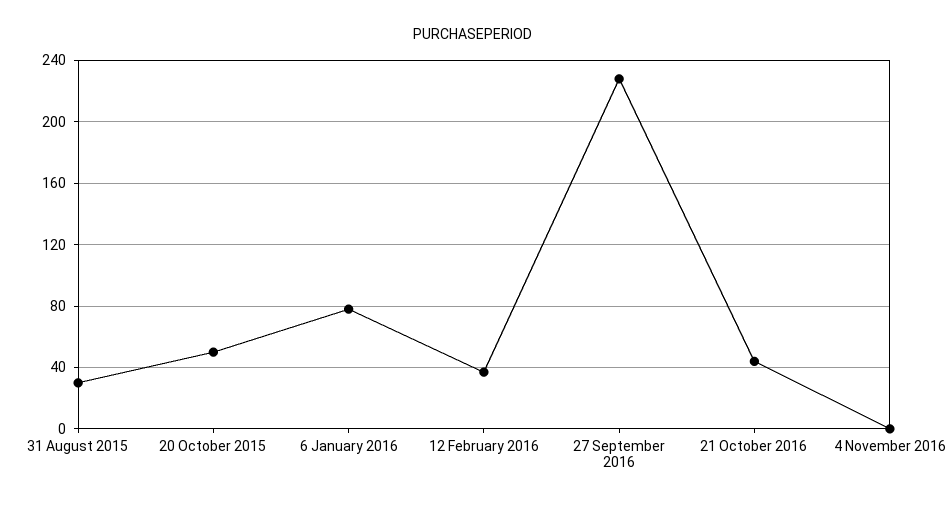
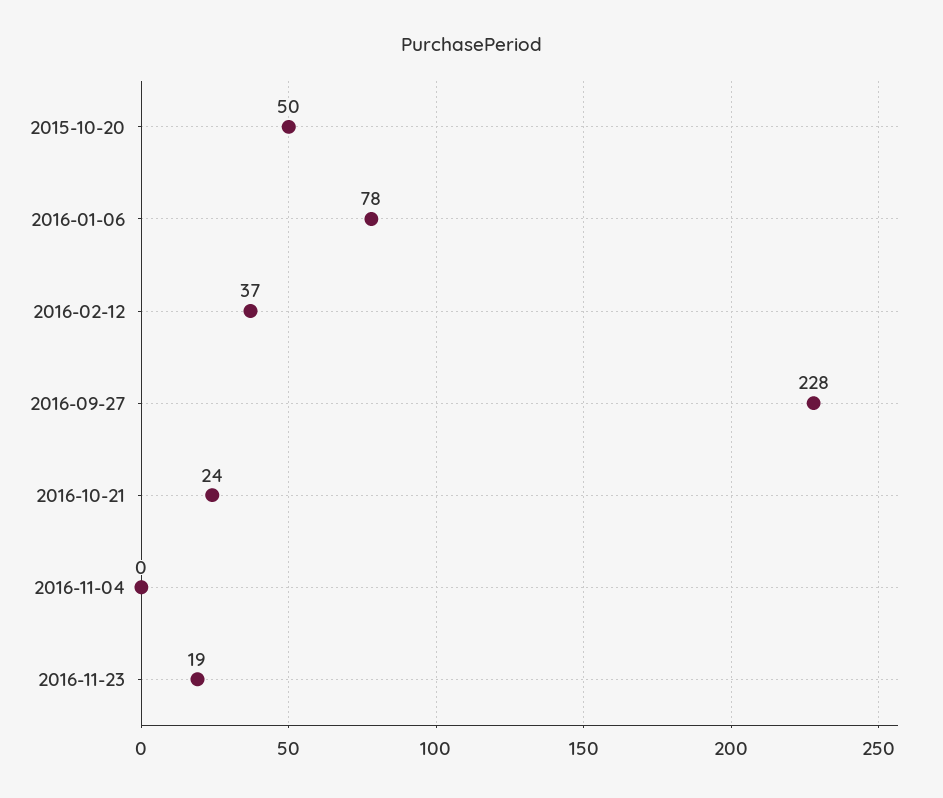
31 August 2015: 30 -> none
21 October 2016: 45 -> 24
2016-11-23: none -> 19

